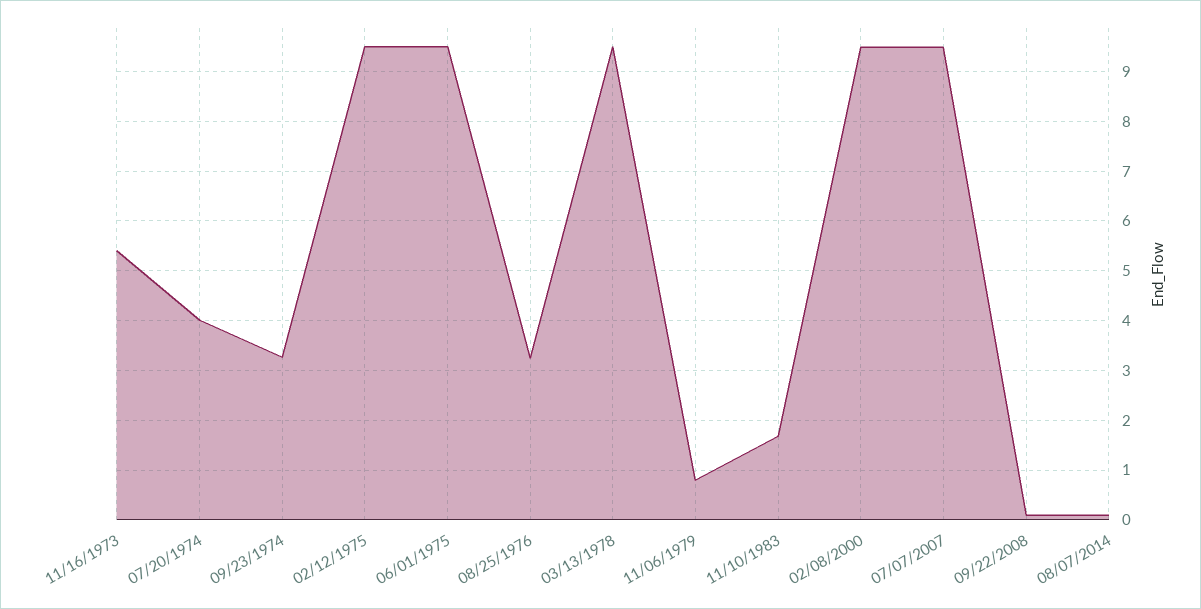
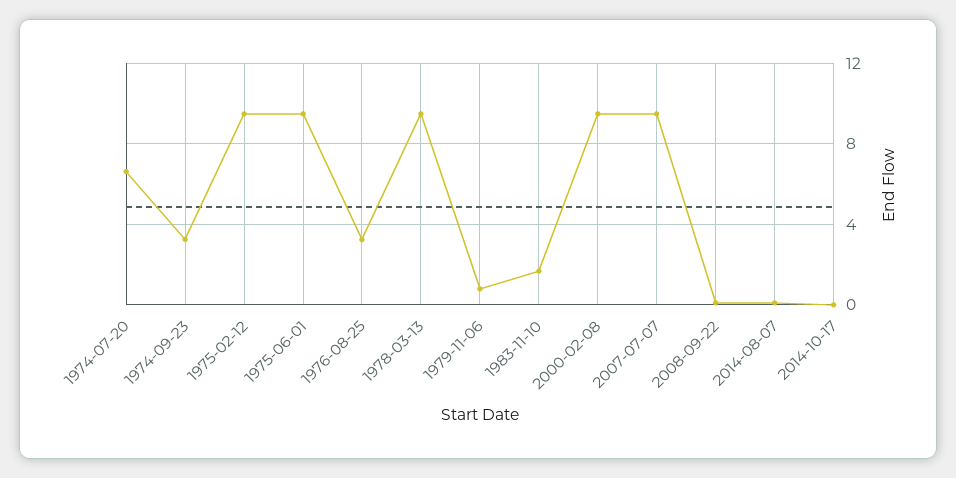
11/16/1973: 5.4 -> none
07/20/1974: 4 -> 6.5
2014-10-17: none -> 0

